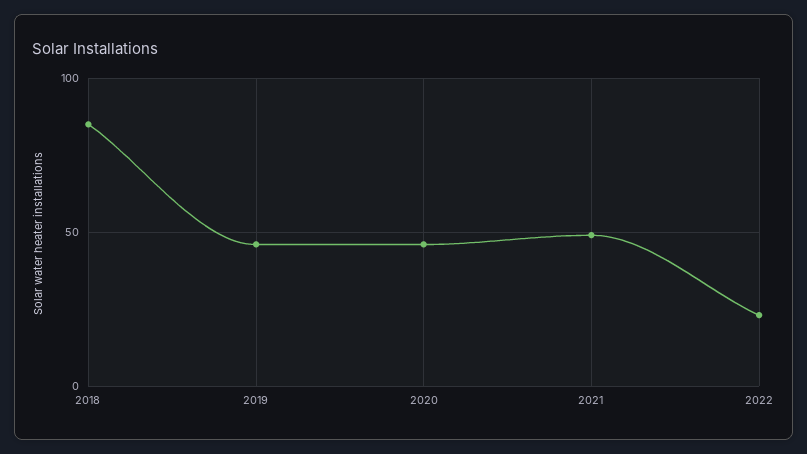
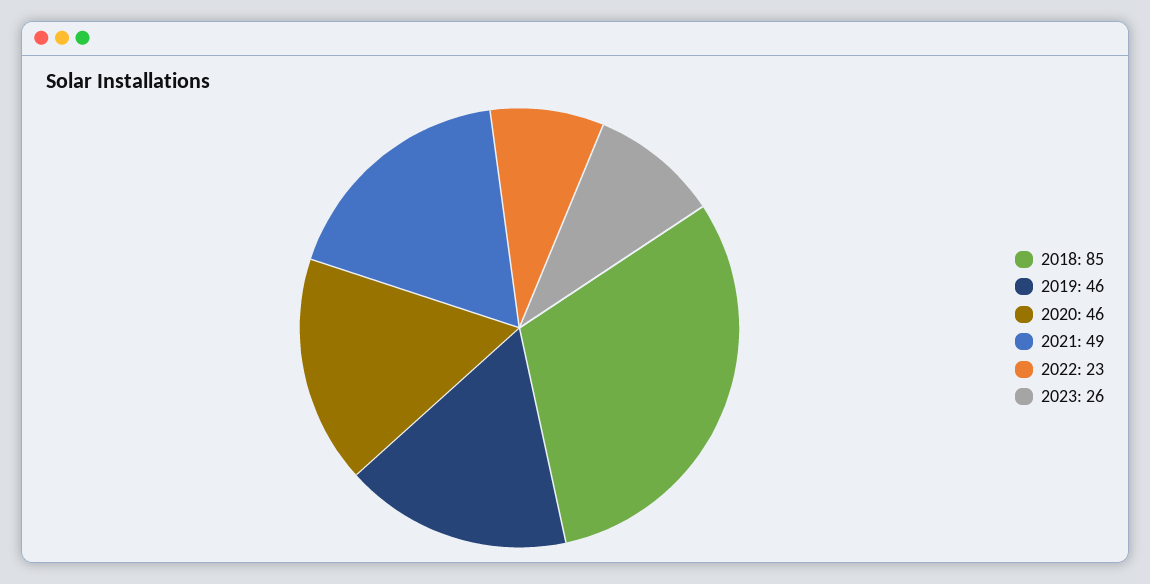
2023: none -> 26

